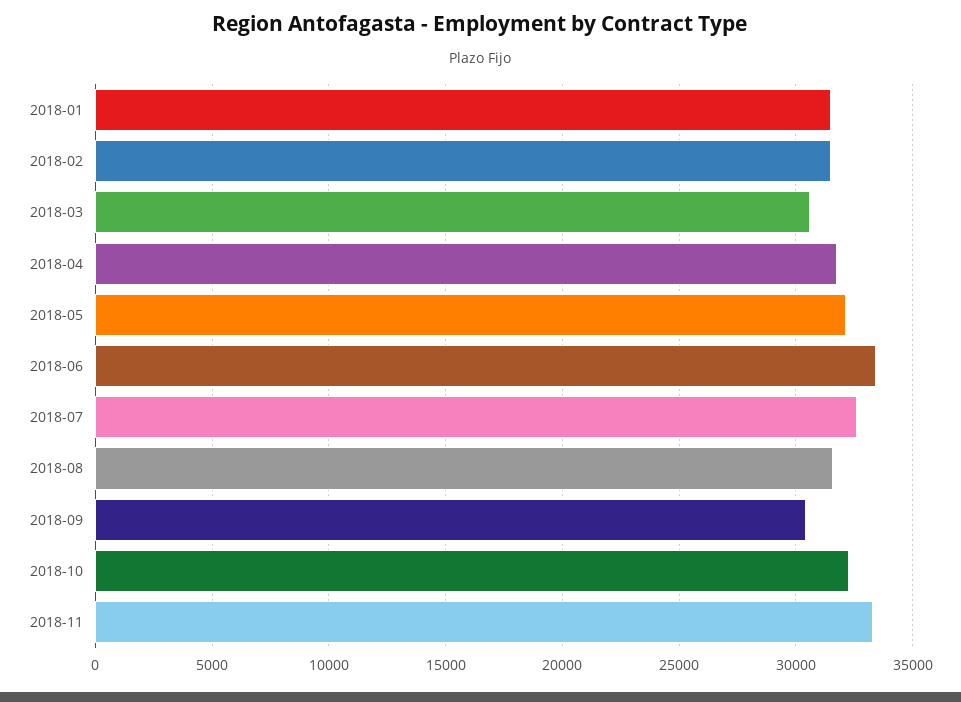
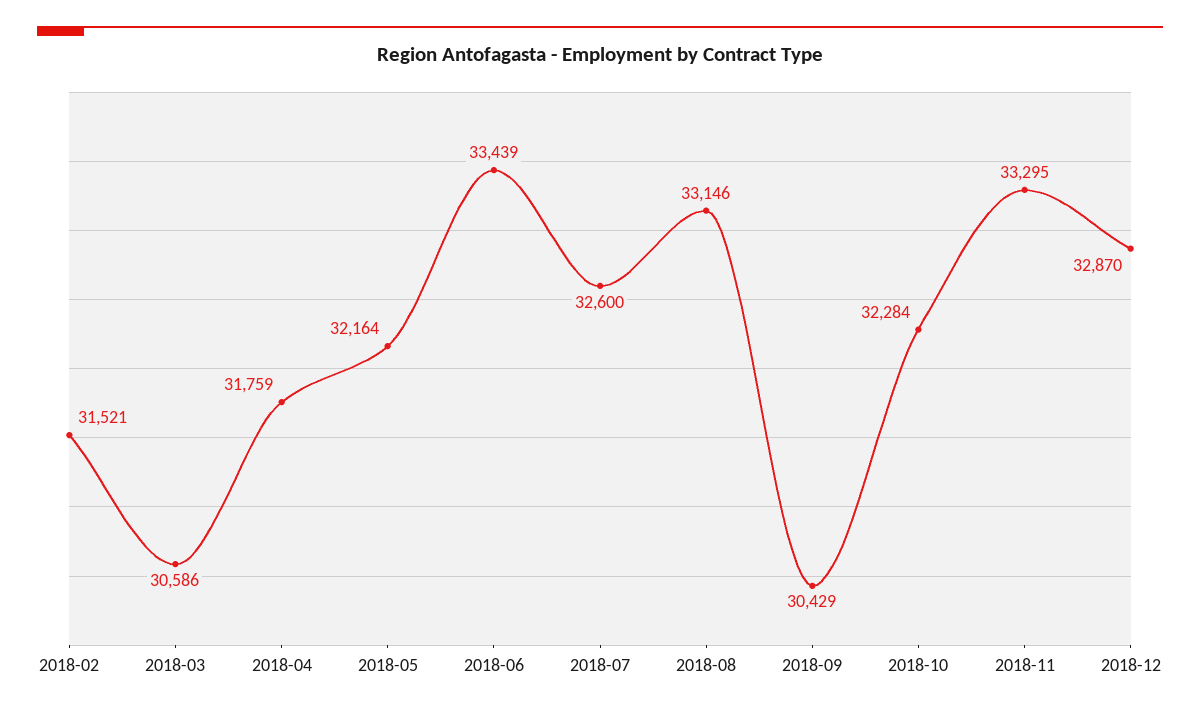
2018-01: 31500 -> none
2018-08: 31500 -> 33146
2018-12: none -> 32870

